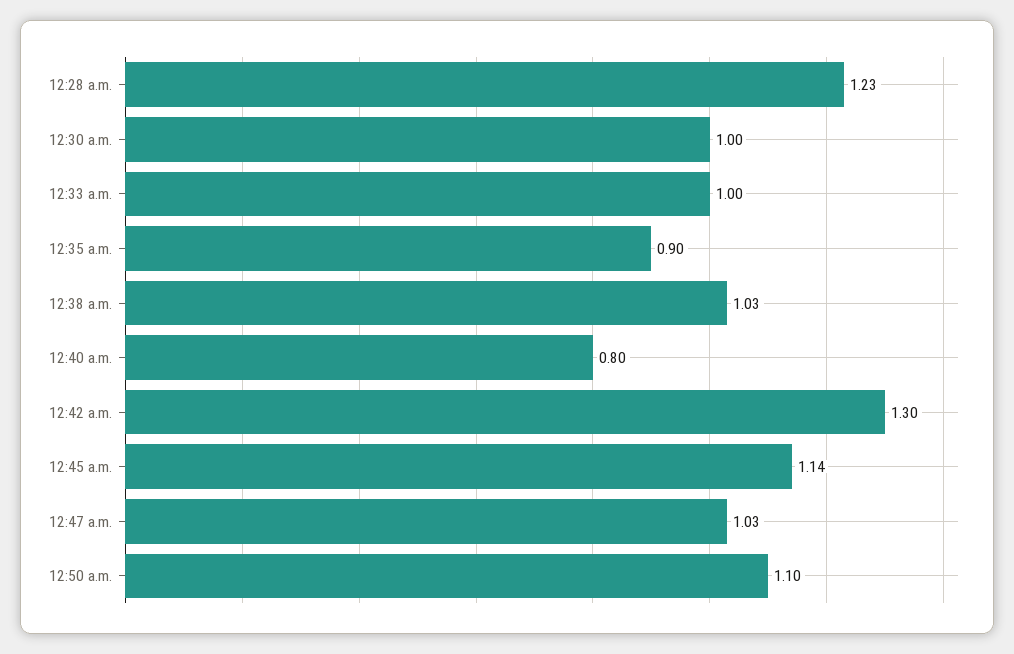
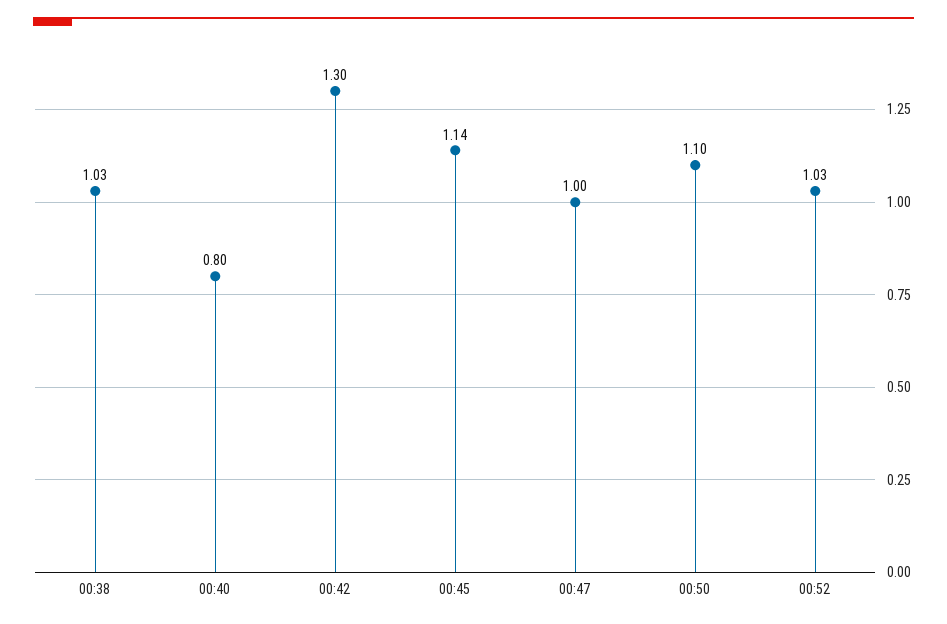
12:28 a.m.: 1.23 -> none
12:30 a.m.: 1 -> none
12:33 a.m.: 1 -> none
12:35 a.m.: 0.9 -> none
12:47 a.m.: 1.03 -> 1
00:52: none -> 1.03

